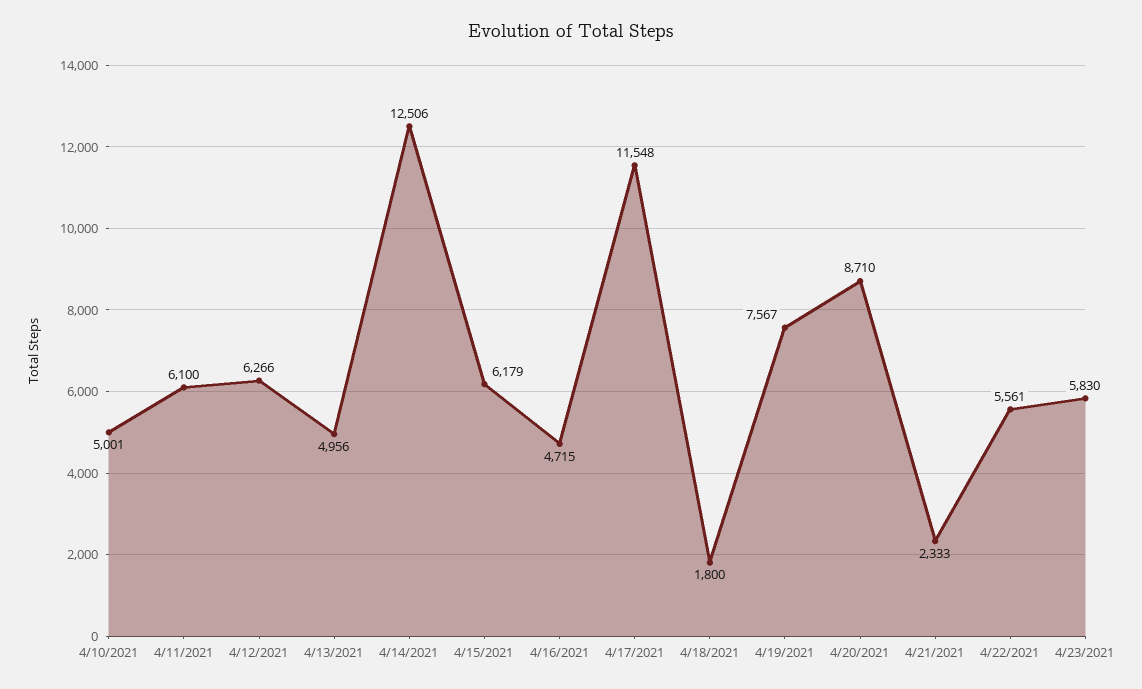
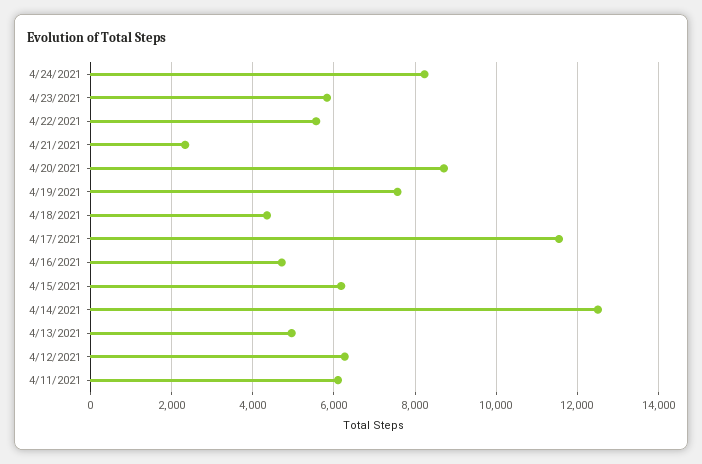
4/10/2021: 5001 -> none
4/18/2021: 1800 -> 4400
4/24/2021: none -> 8200

